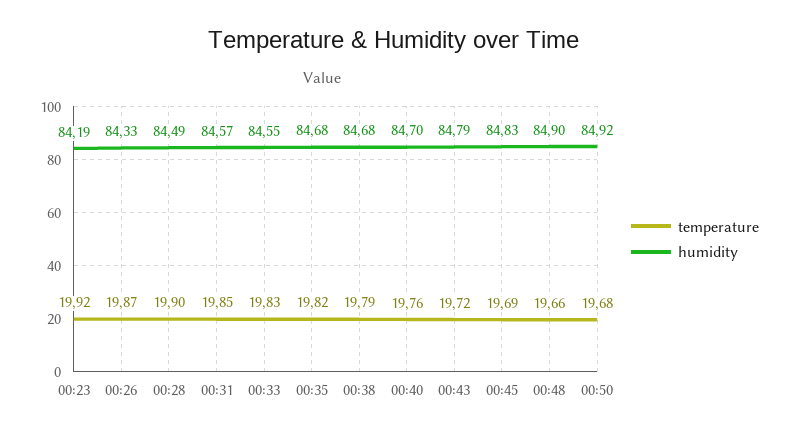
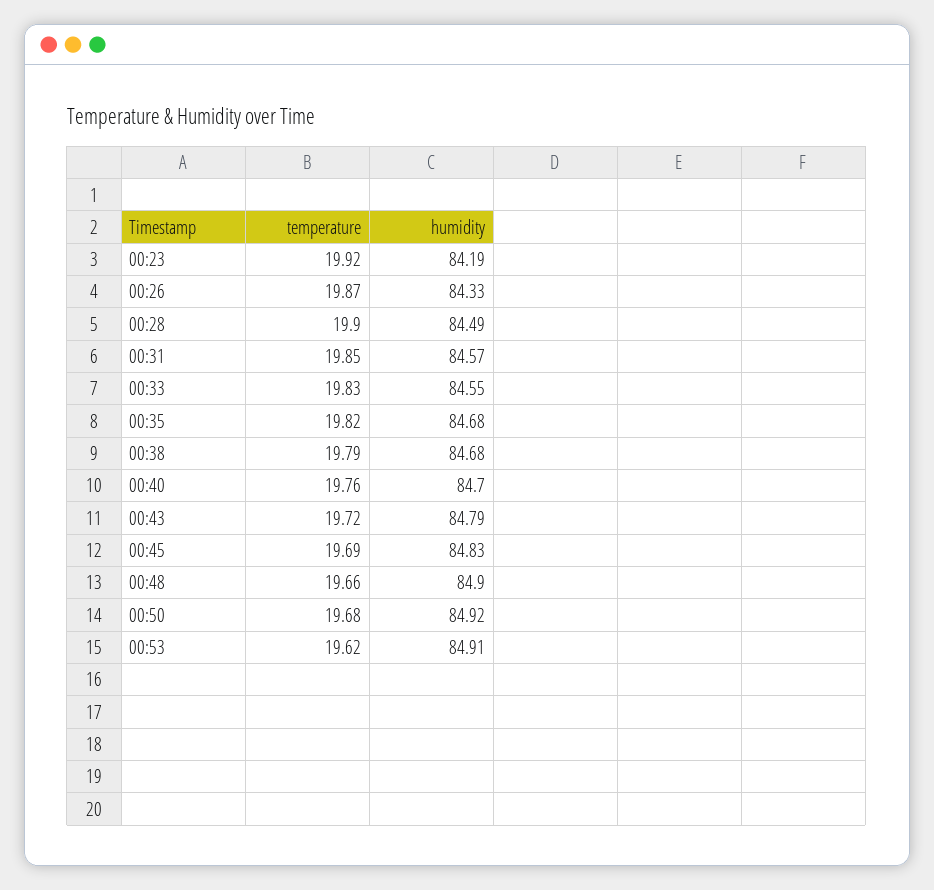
temperature, 00:53: none -> 19.62
humidity, 00:53: none -> 84.91

